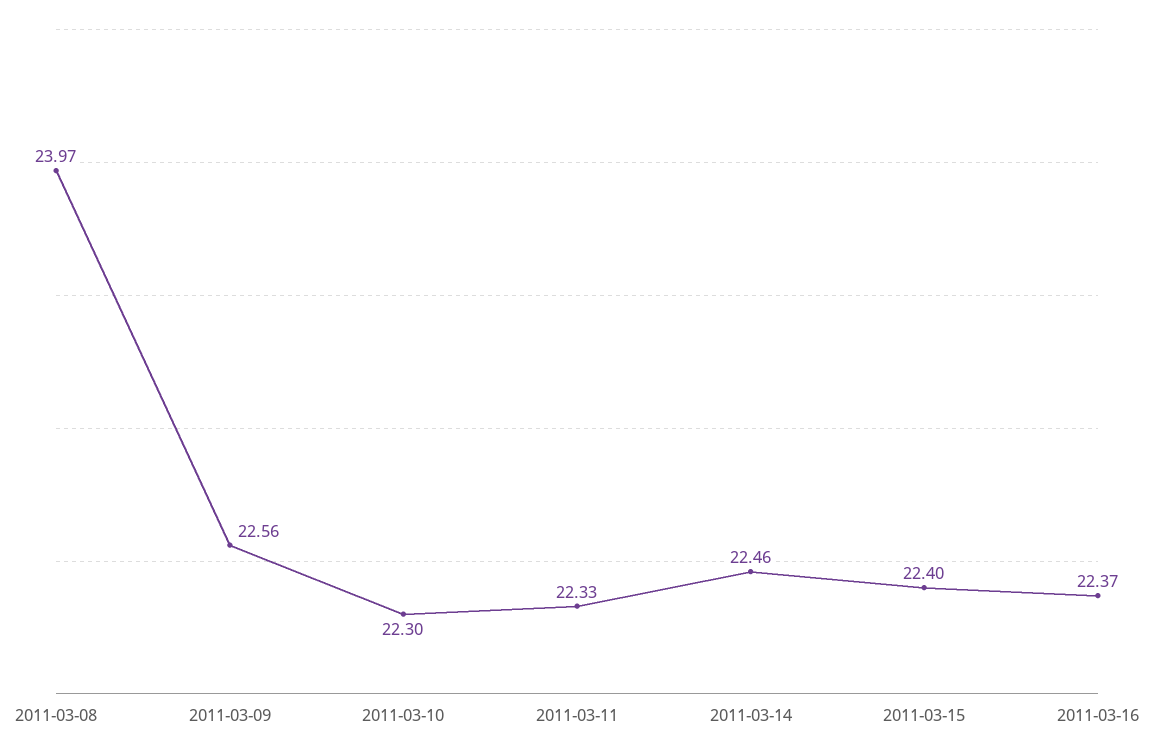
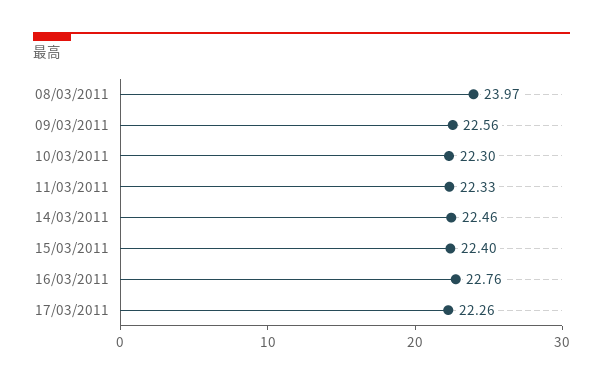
2011-03-16: 22.37 -> 22.76
17/03/2011: none -> 22.26

